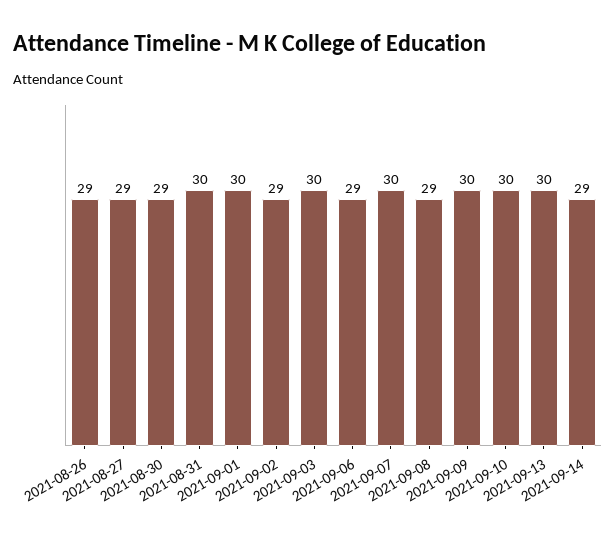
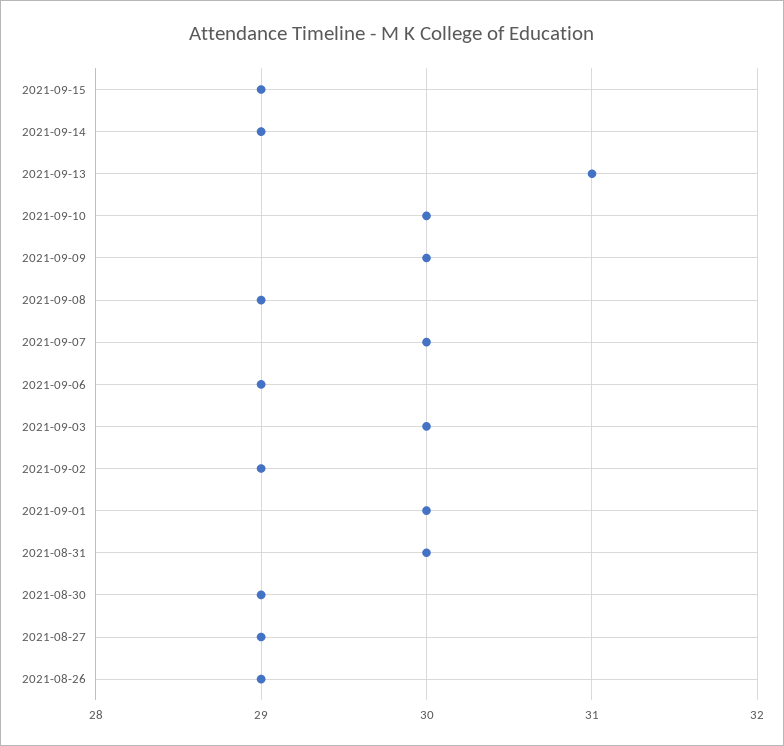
2021-09-13: 30 -> 31
2021-09-15: none -> 29

